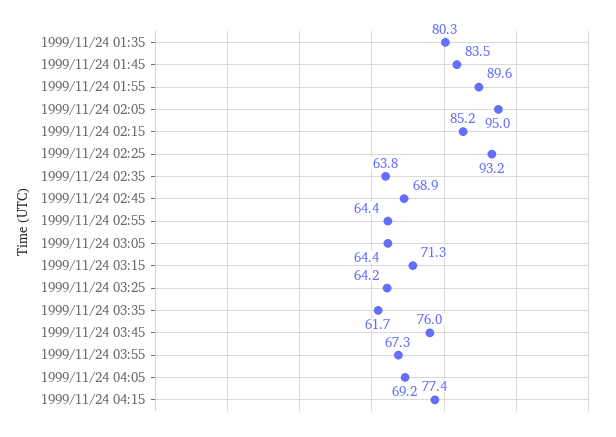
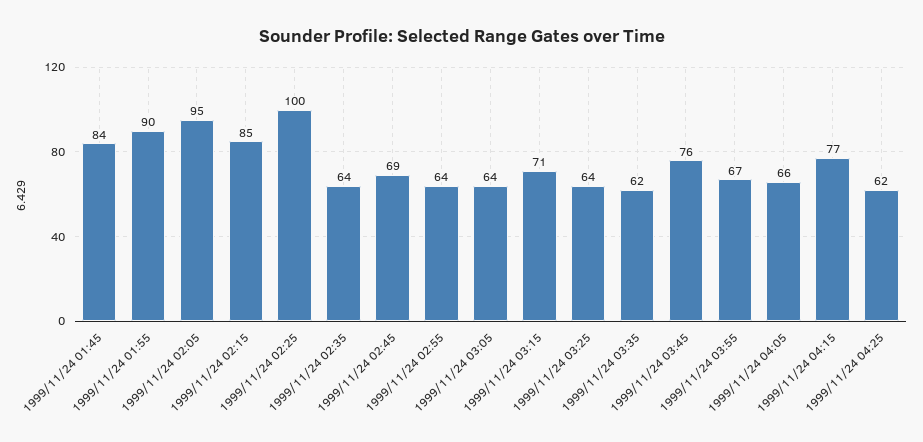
1999/11/24 01:35: 80.3 -> none
1999/11/24 02:25: 93.2 -> 100
1999/11/24 04:05: 69.2 -> 66
1999/11/24 04:25: none -> 62

